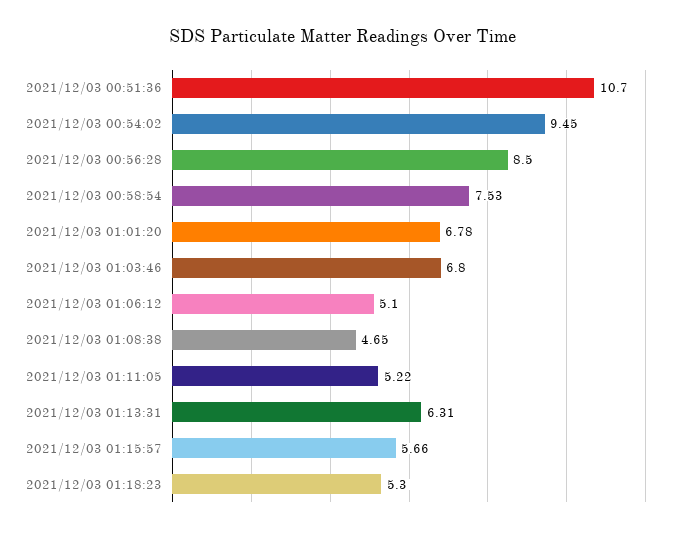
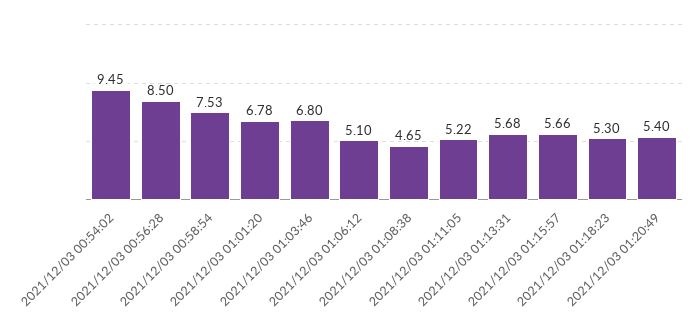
2021/12/03 00:51:36: 10.7 -> none
2021/12/03 01:13:31: 6.31 -> 5.68
2021/12/03 01:20:49: none -> 5.4

